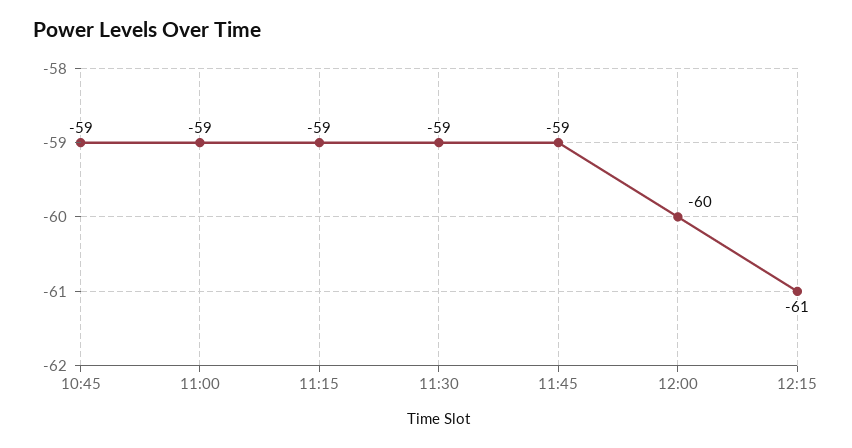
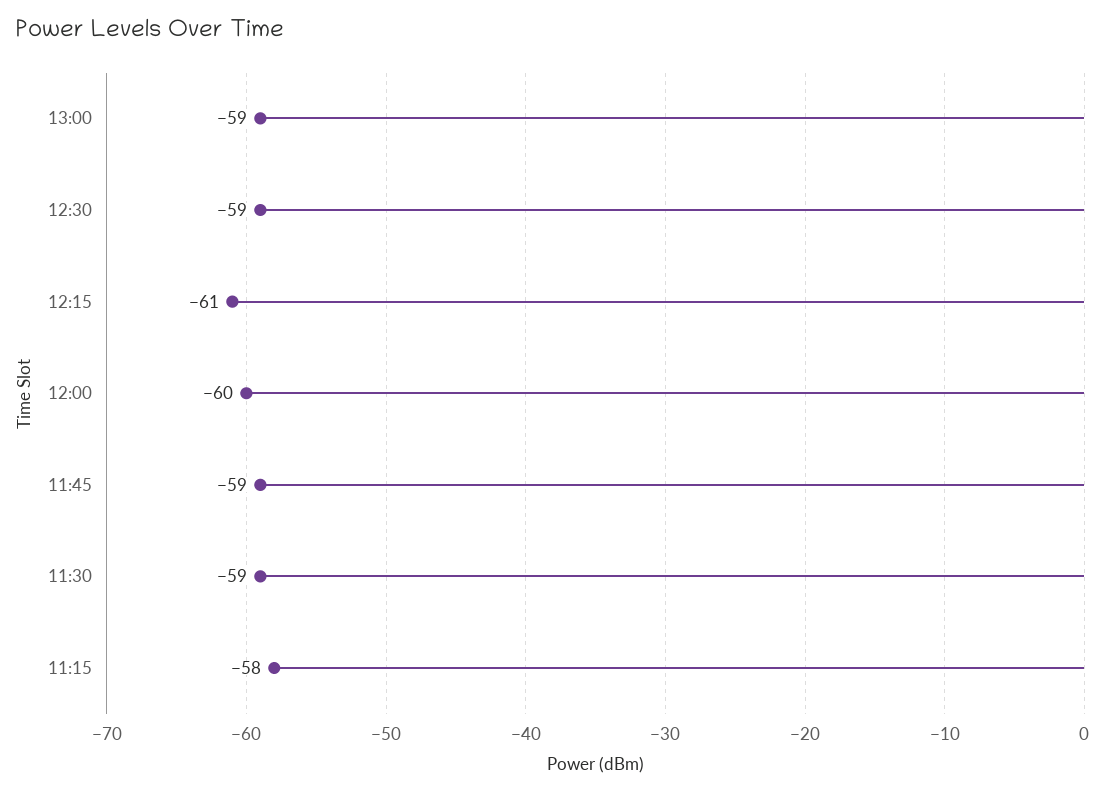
10:45: -59 -> none
11:00: -59 -> none
11:15: -59 -> -58
13:00: none -> -59
12:30: none -> -59

